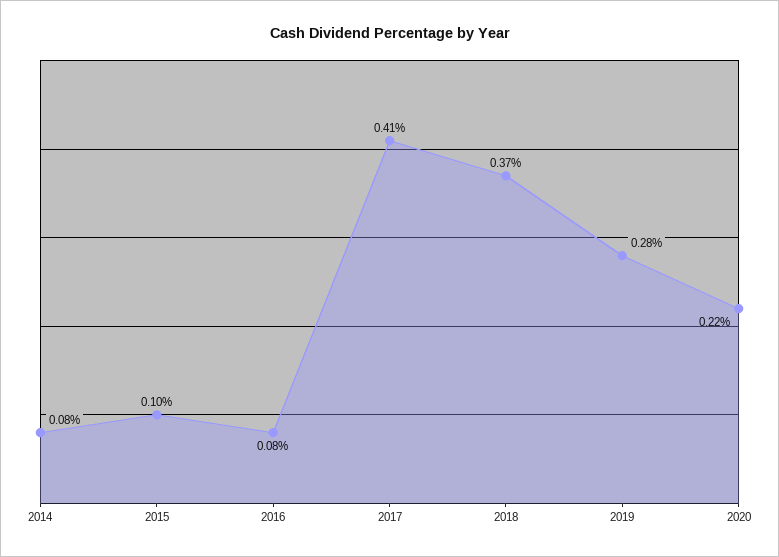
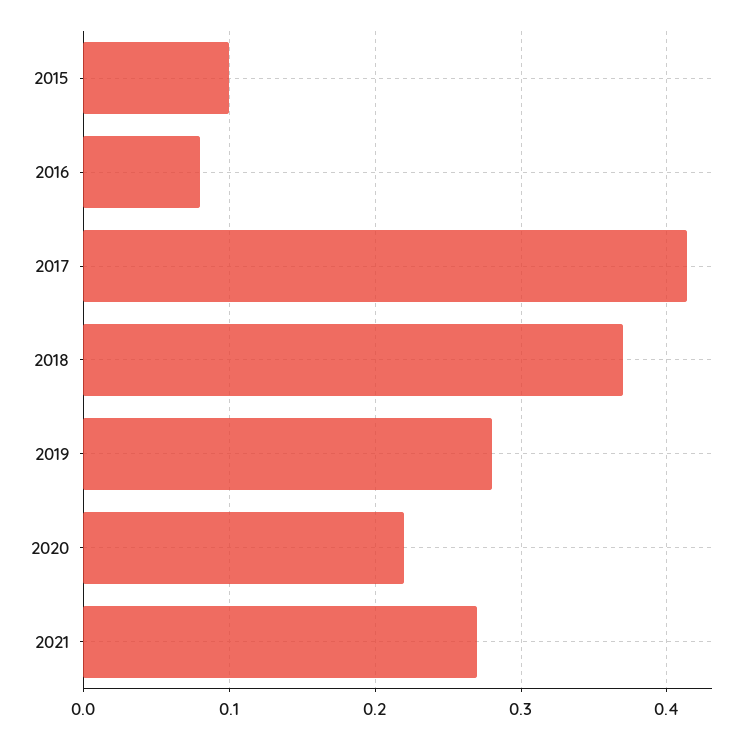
2014: 0.08 -> none
2021: none -> 0.27

